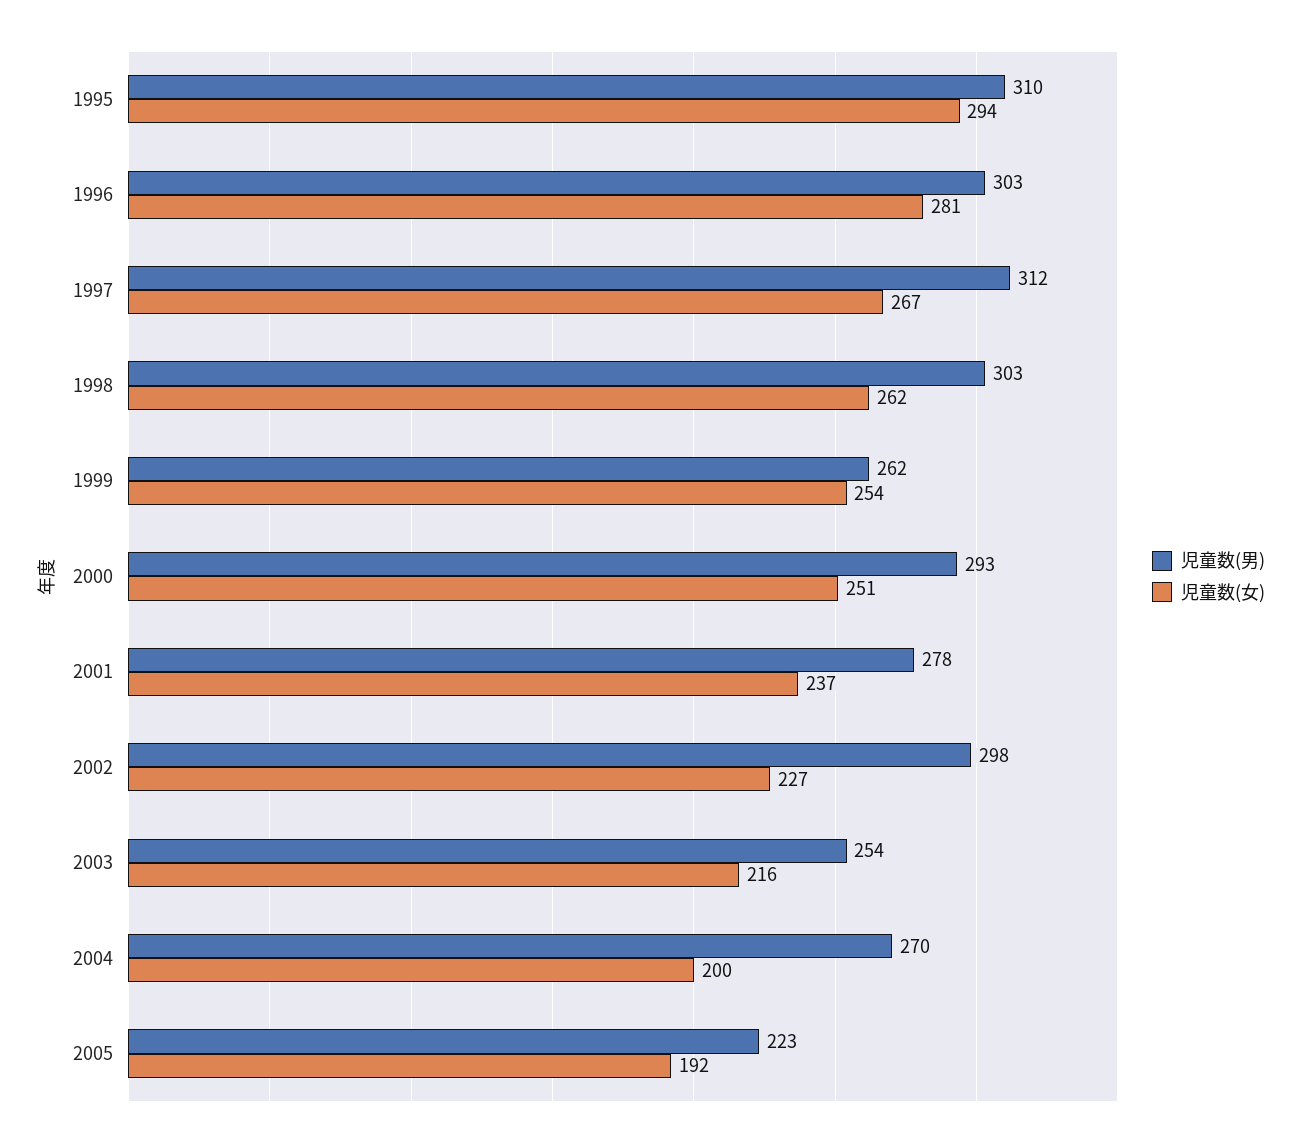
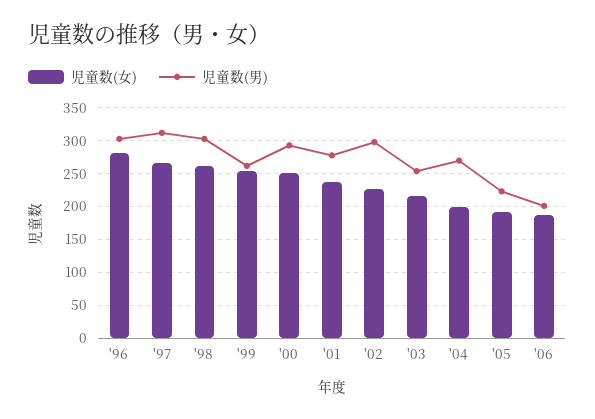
児童数(男), 1995: 310 -> none
児童数(女), 1995: 294 -> none
児童数(女), '06: none -> 190
児童数(男), '06: none -> 200

